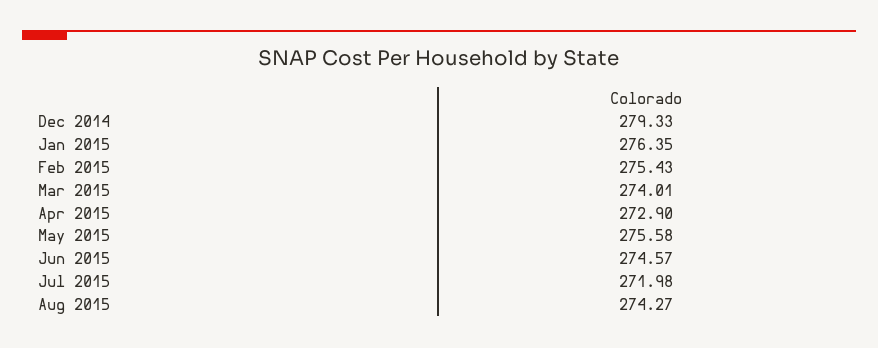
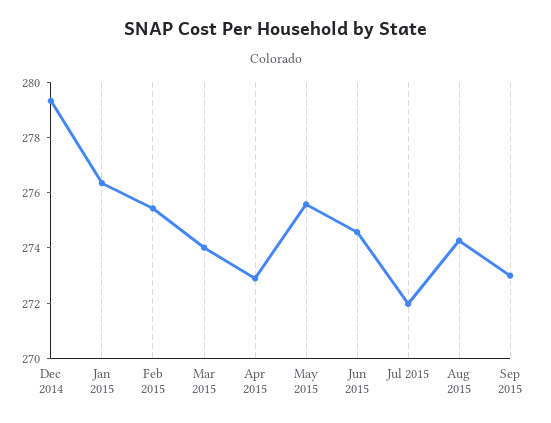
Sep 2015: none -> 273

